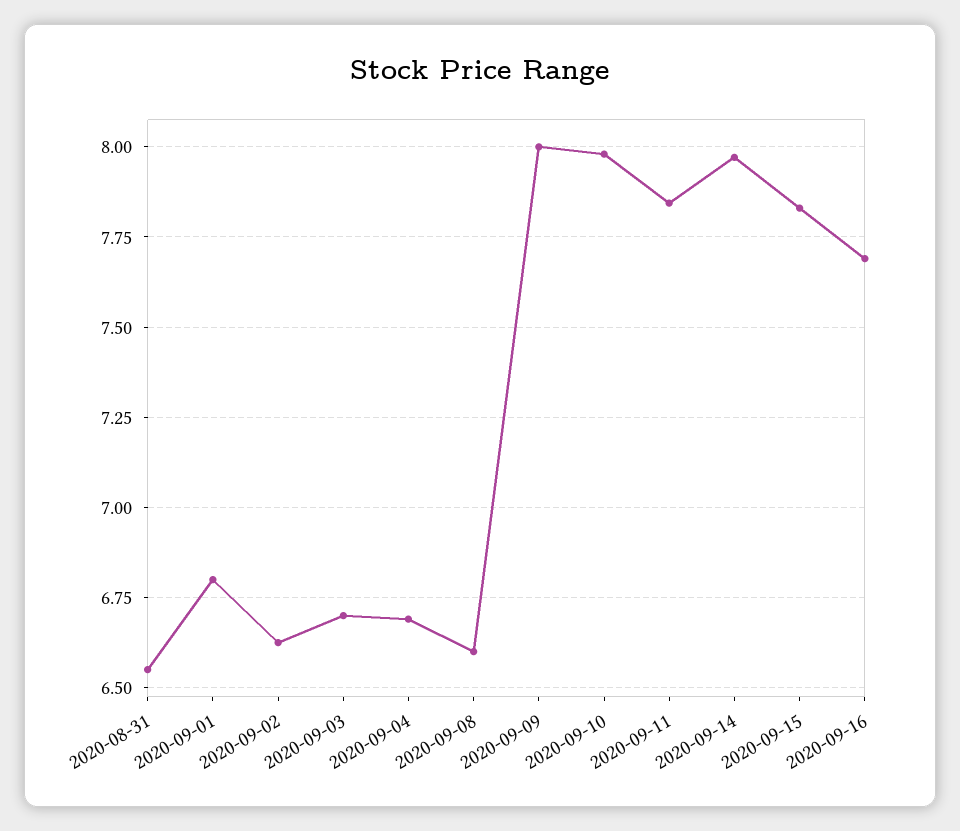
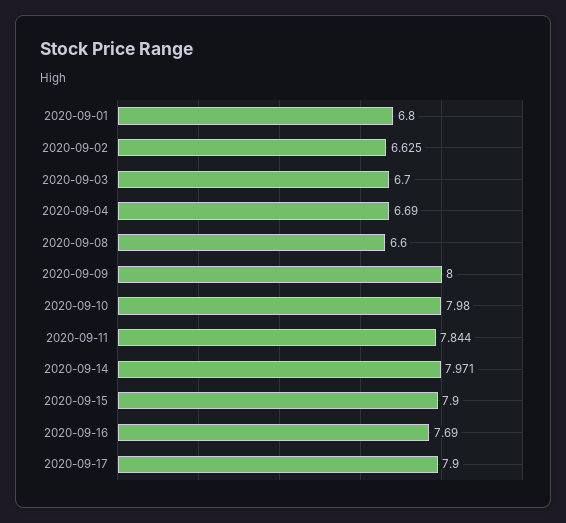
2020-08-31: 6.55 -> none
2020-09-15: 7.825 -> 7.9
2020-09-17: none -> 7.9

